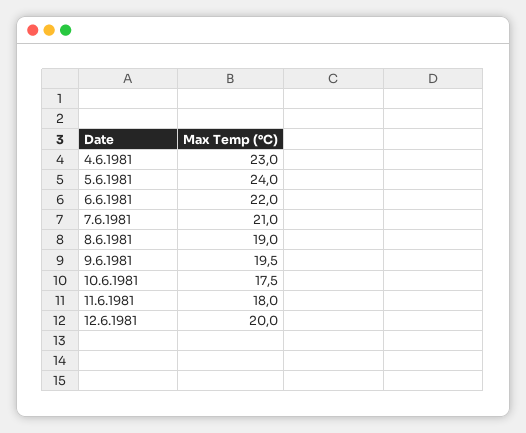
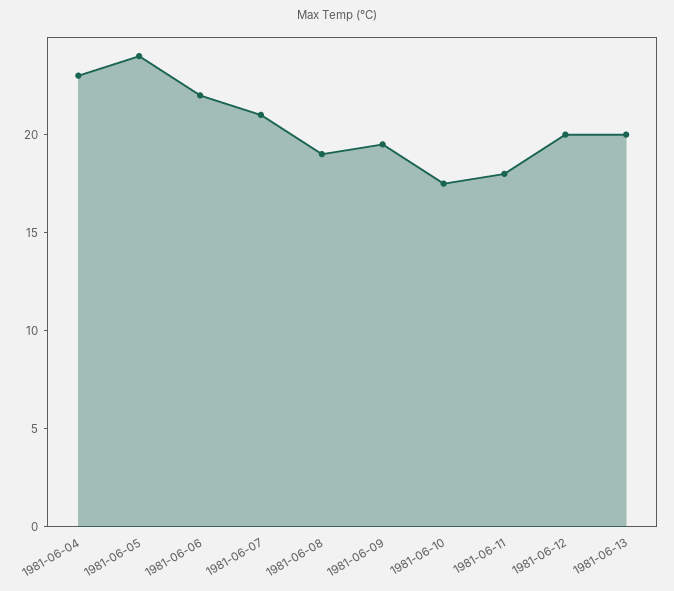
1981-06-13: none -> 20

